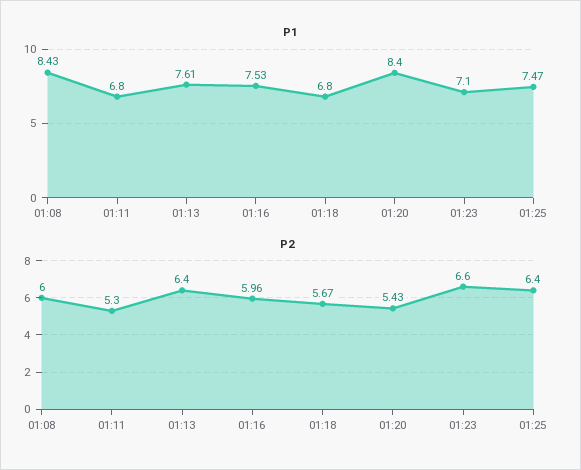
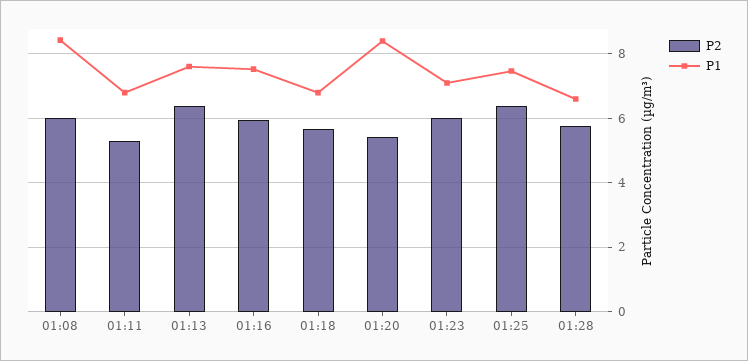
P2, 01:23: 6.6 -> 6
P2, 01:28: none -> 5.8
P1, 01:28: none -> 6.6

